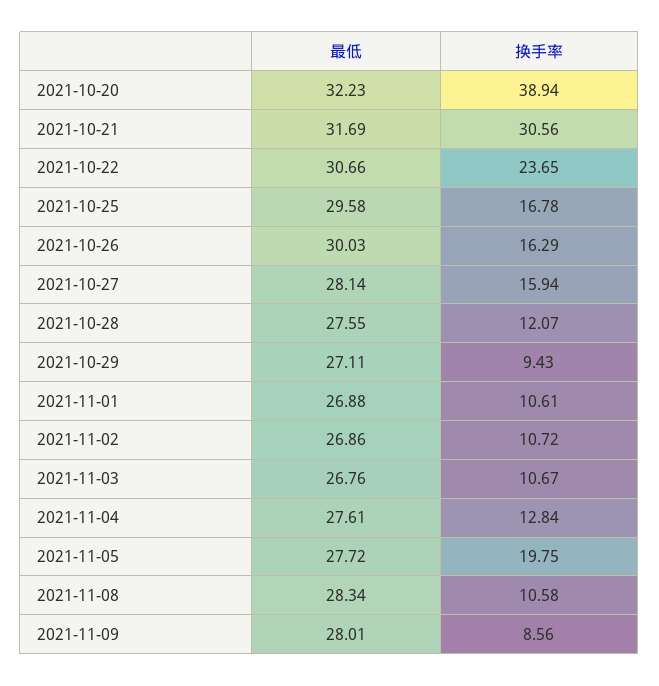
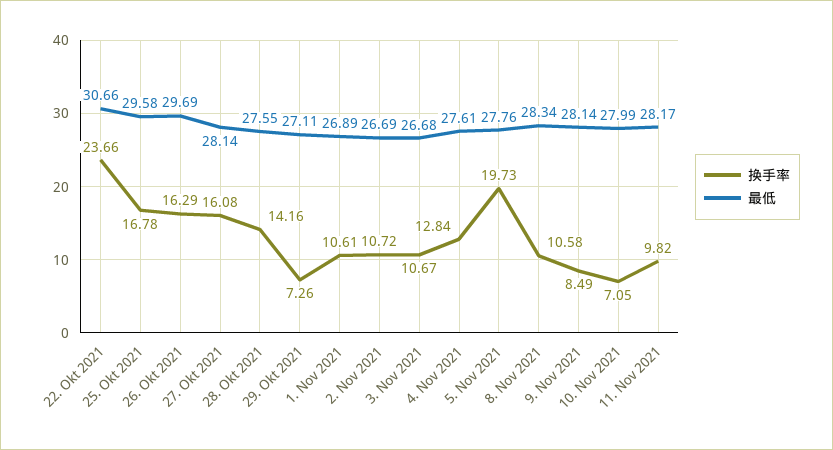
最低, 2021-10-20: 32.23 -> none
换手率, 2021-10-20: 38.94 -> none
最低, 2021-10-21: 31.69 -> none
换手率, 2021-10-21: 30.56 -> none
换手率, 2021-10-22: 23.65 -> 23.66
最低, 2021-10-26: 30.03 -> 29.69
换手率, 2021-10-27: 15.94 -> 16.08
换手率, 2021-10-28: 12.07 -> 14.16
换手率, 2021-10-29: 9.43 -> 7.26
最低, 2021-11-01: 26.88 -> 26.89
最低, 2021-11-02: 26.86 -> 26.69
最低, 2021-11-03: 26.76 -> 26.68
最低, 2021-11-05: 27.72 -> 27.76
换手率, 2021-11-05: 19.75 -> 19.73
最低, 2021-11-09: 28.01 -> 28.14
换手率, 2021-11-09: 8.56 -> 8.49
换手率, 10. Nov 2021: none -> 7.05
最低, 10. Nov 2021: none -> 27.99
换手率, 11. Nov 2021: none -> 9.82
最低, 11. Nov 2021: none -> 28.17

